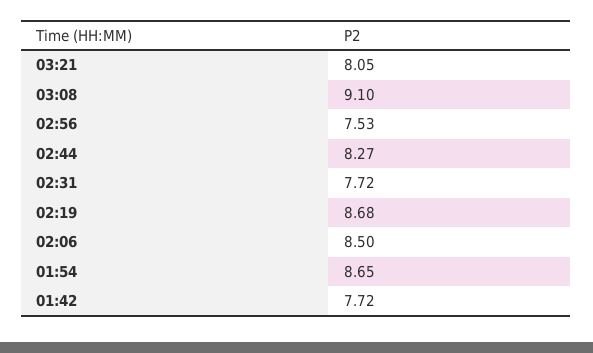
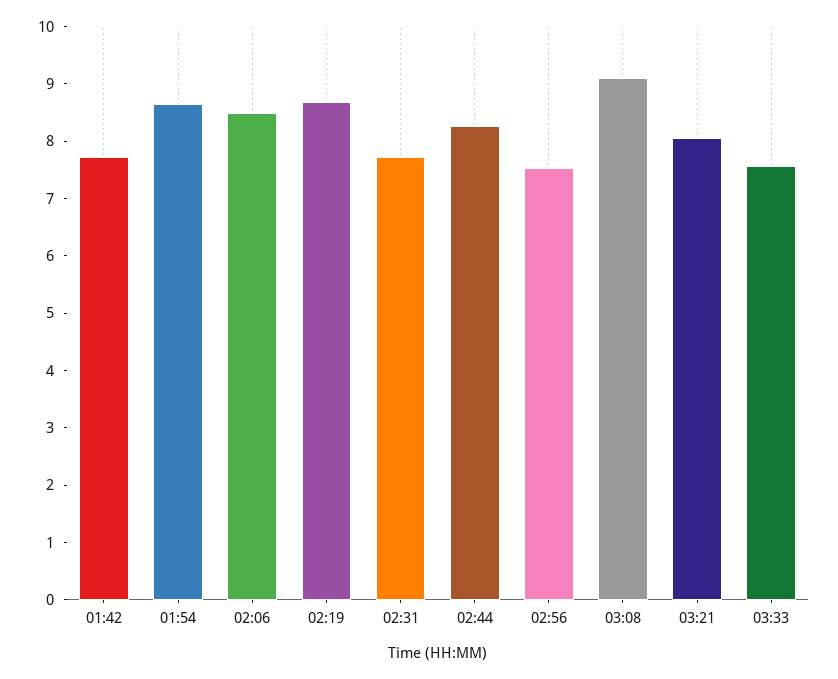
03:33: none -> 7.6

